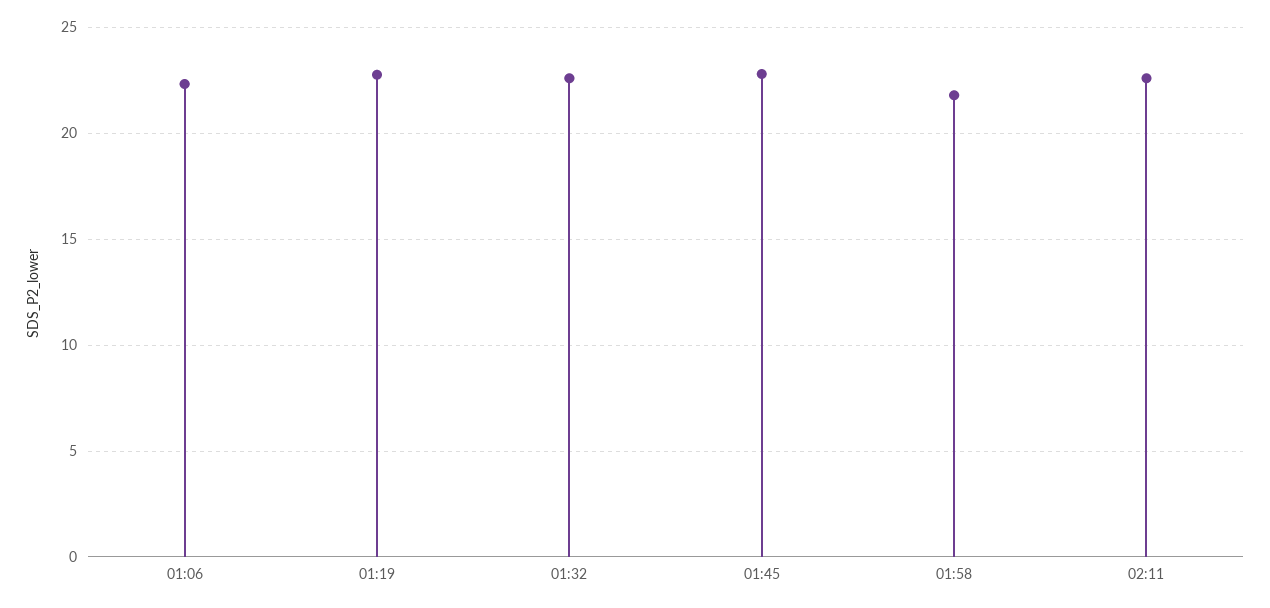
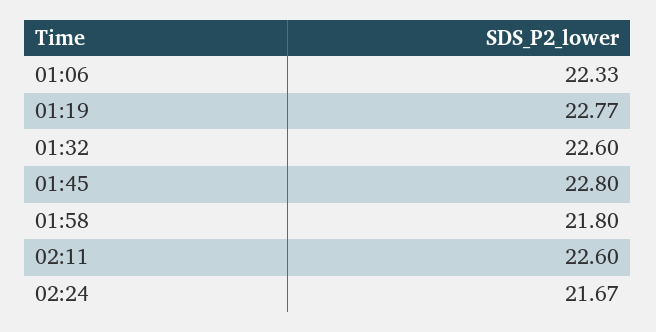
02:24: none -> 21.67

